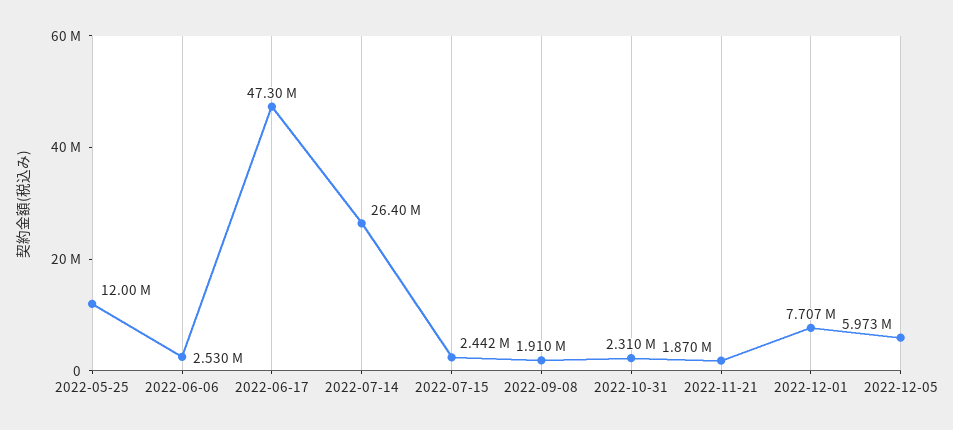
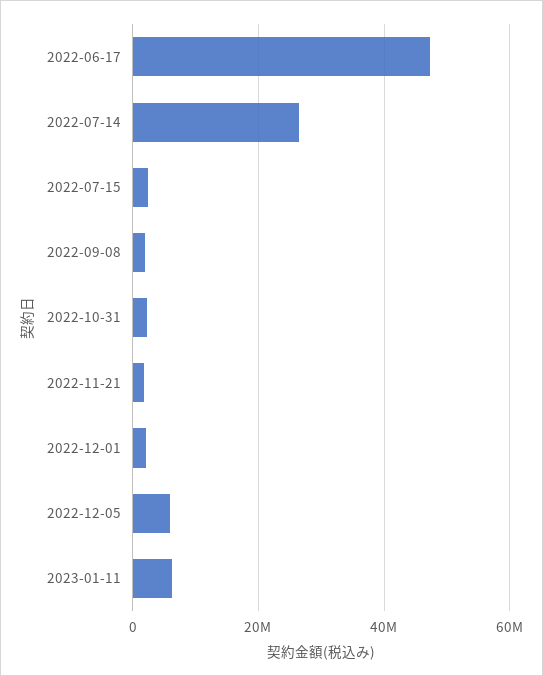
2022-05-25: 12000000 -> none
2022-06-06: 2530000 -> none
2022-12-01: 7707000 -> 2000000
2023-01-11: none -> 6000000

